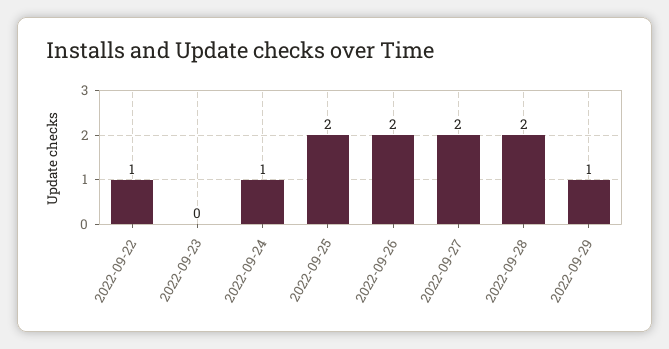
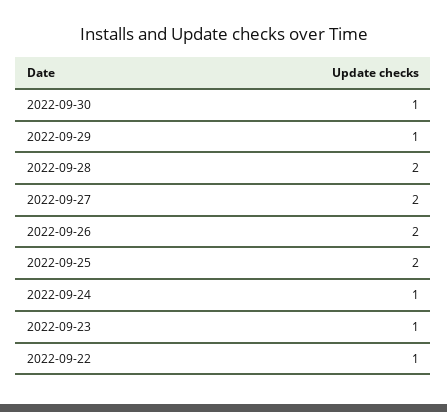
2022-09-23: 0 -> 1
2022-09-30: none -> 1

